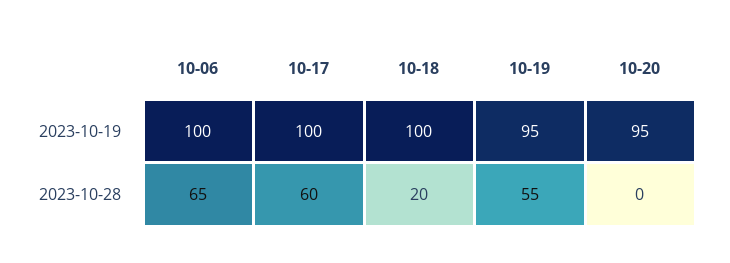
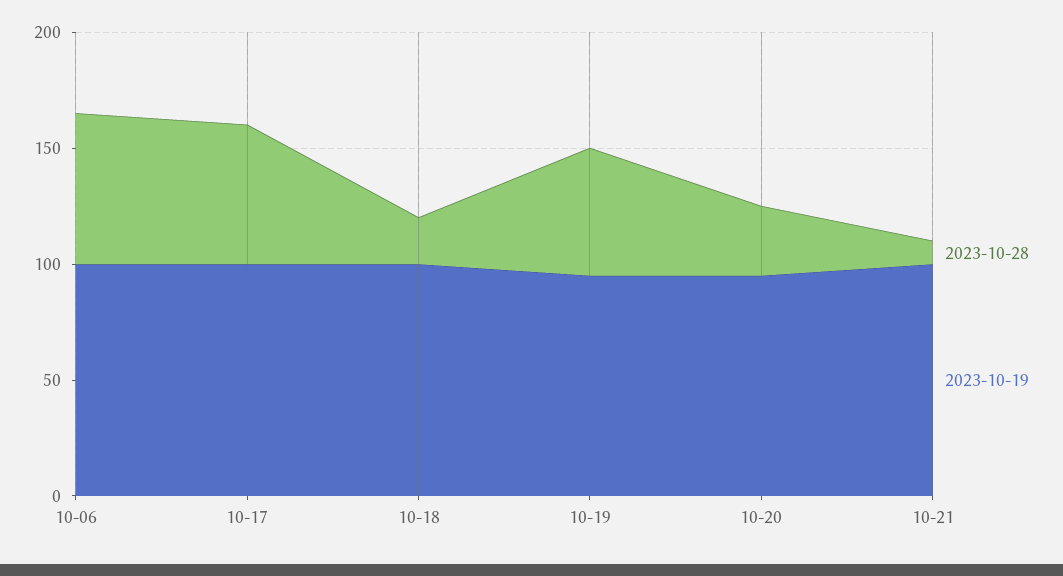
2023-10-28, 10-20: 0 -> 30
2023-10-28, 10-21: none -> 10
2023-10-19, 10-21: none -> 100

